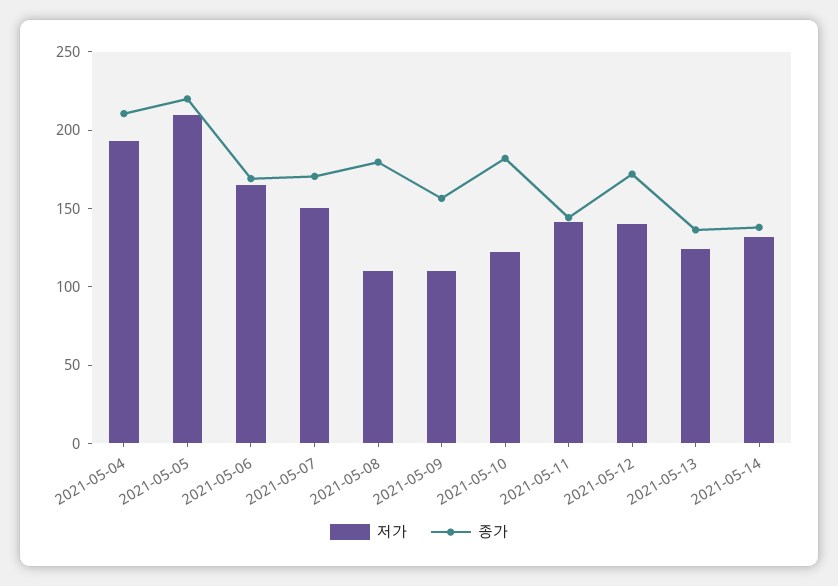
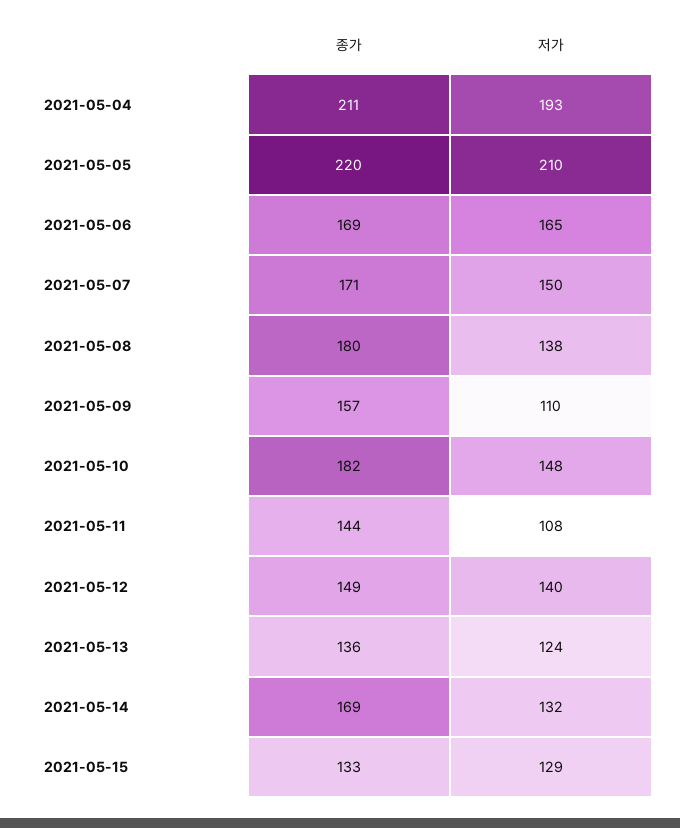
저가, 2021-05-08: 110 -> 138
저가, 2021-05-10: 120 -> 148
저가, 2021-05-11: 140 -> 108
종가, 2021-05-12: 170 -> 149
종가, 2021-05-14: 140 -> 169
종가, 2021-05-15: none -> 133
저가, 2021-05-15: none -> 129

